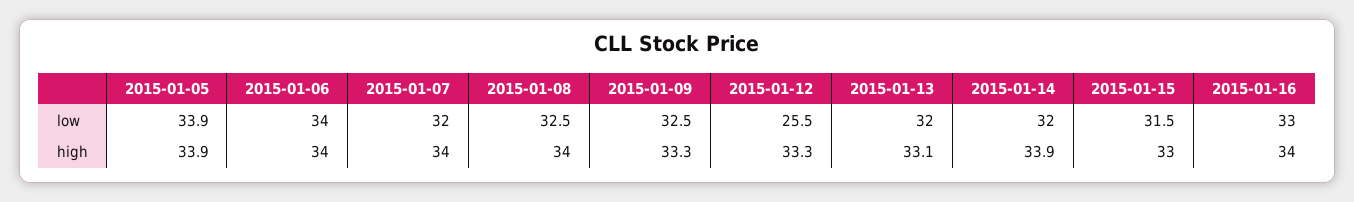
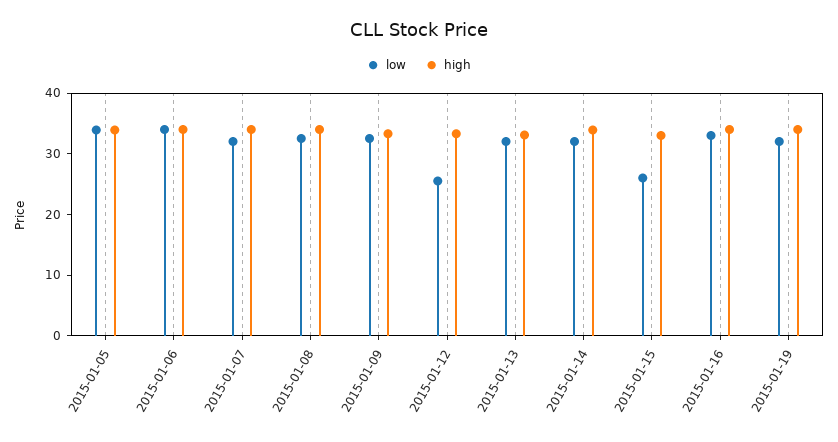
low, 2015-01-15: 31.5 -> 26
low, 2015-01-19: none -> 32
high, 2015-01-19: none -> 34

